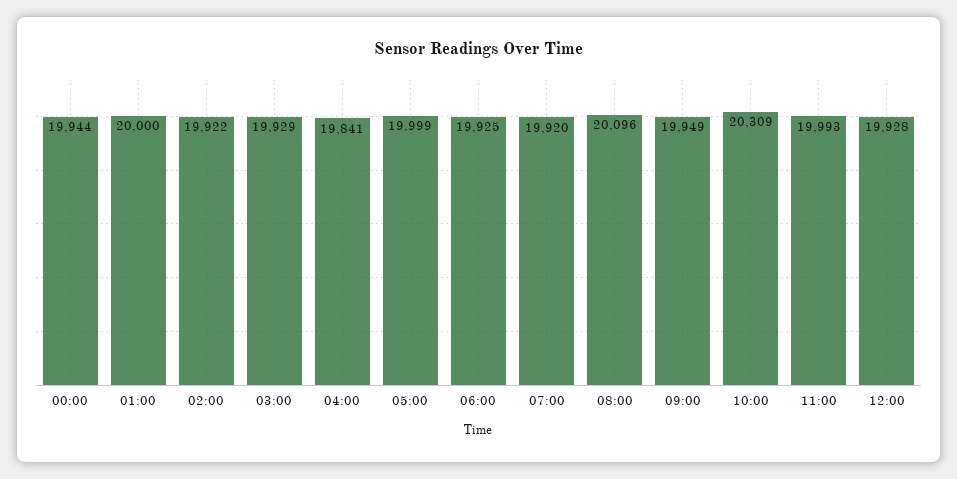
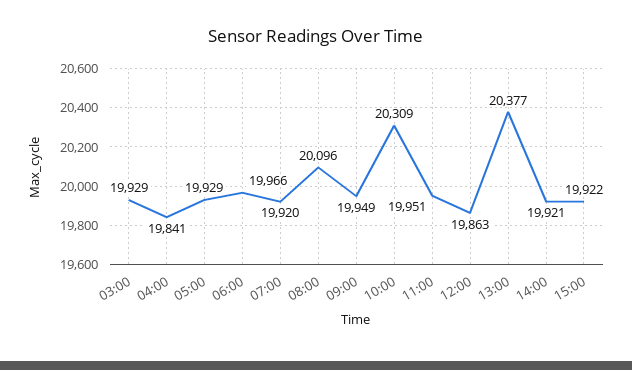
00:00: 19944 -> none
01:00: 20000 -> none
02:00: 19922 -> none
05:00: 19999 -> 19929
06:00: 19925 -> 19966
11:00: 19993 -> 19951
12:00: 19928 -> 19863
13:00: none -> 20377
14:00: none -> 19921
15:00: none -> 19922

